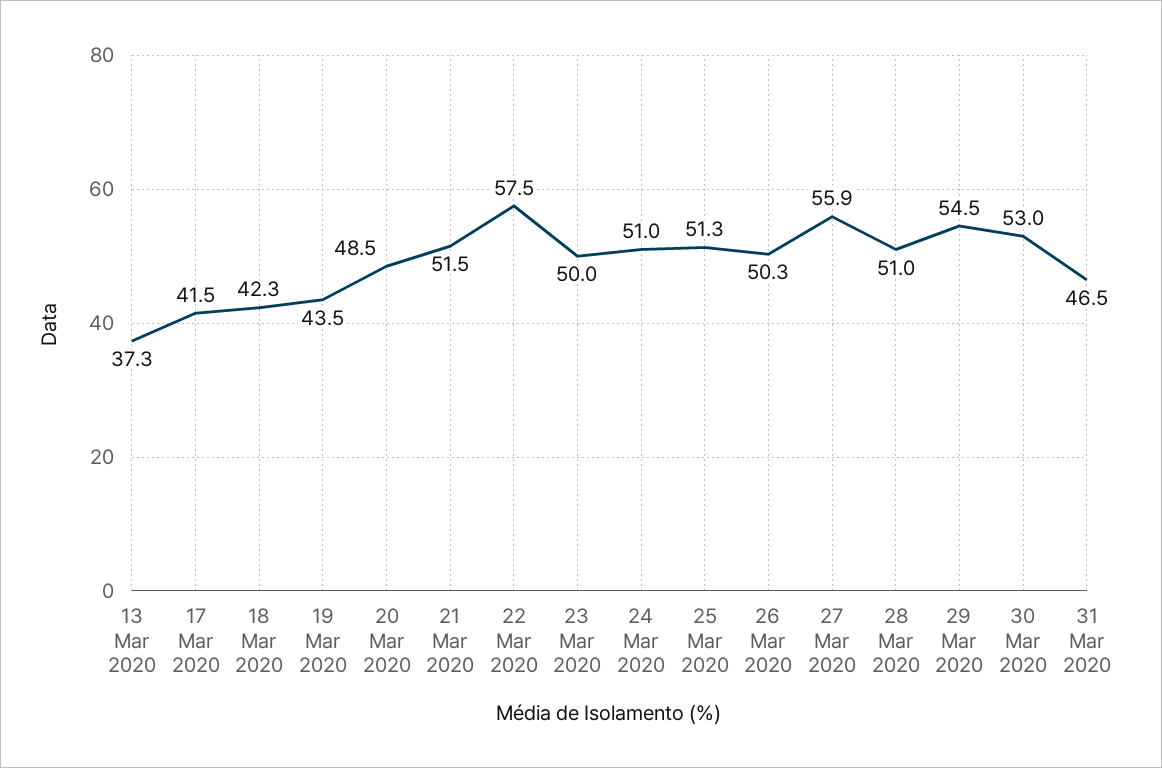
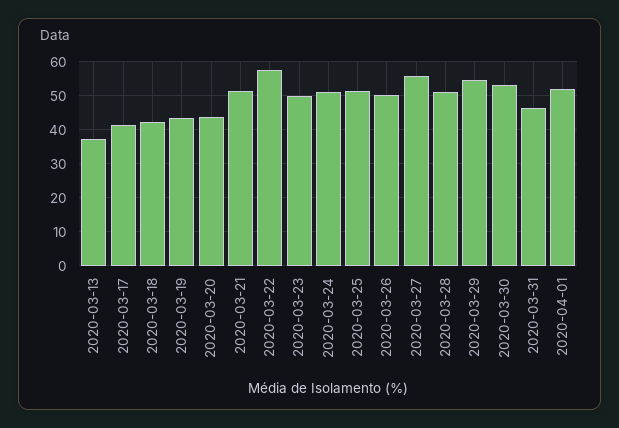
20 Mar 2020: 48.5 -> 44
2020-04-01: none -> 52

